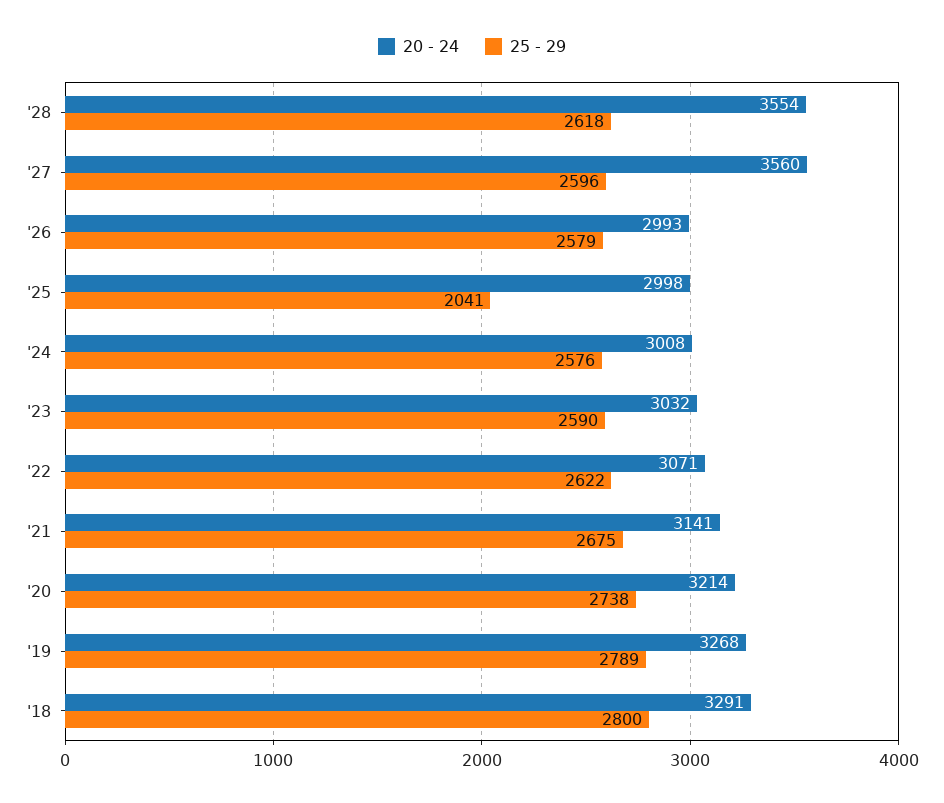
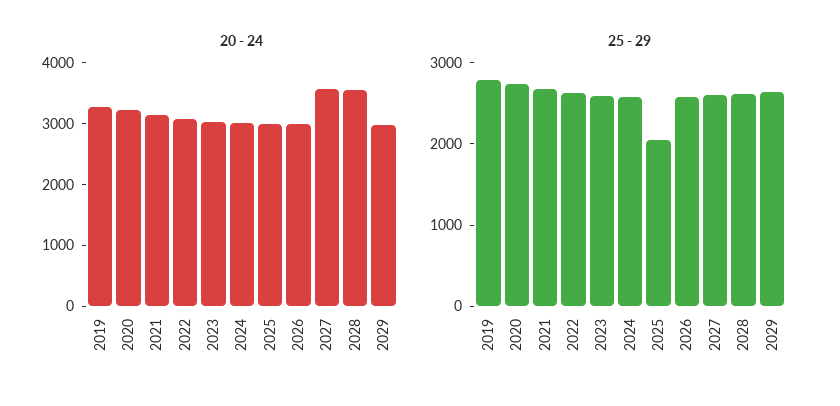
20 - 24, '18: 3291 -> none
25 - 29, '18: 2800 -> none
20 - 24, 2029: none -> 3000
25 - 29, 2029: none -> 2600

